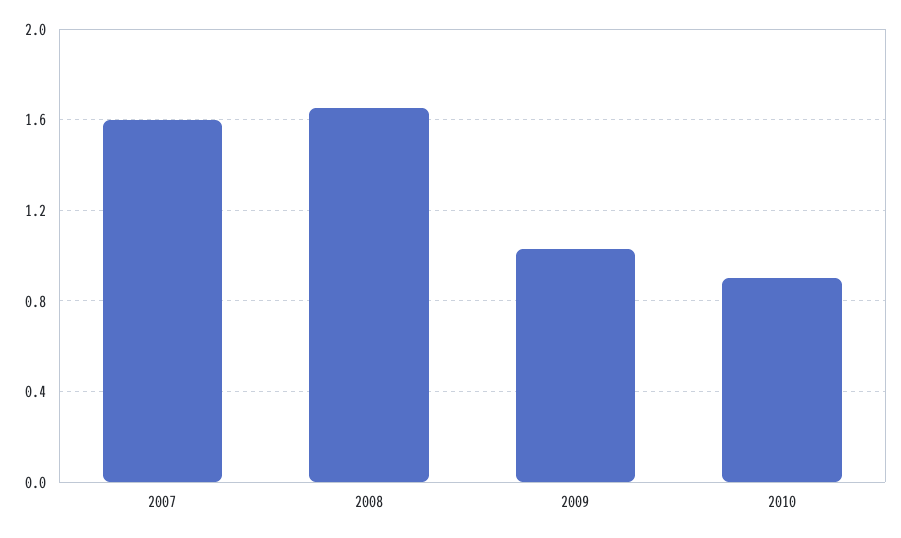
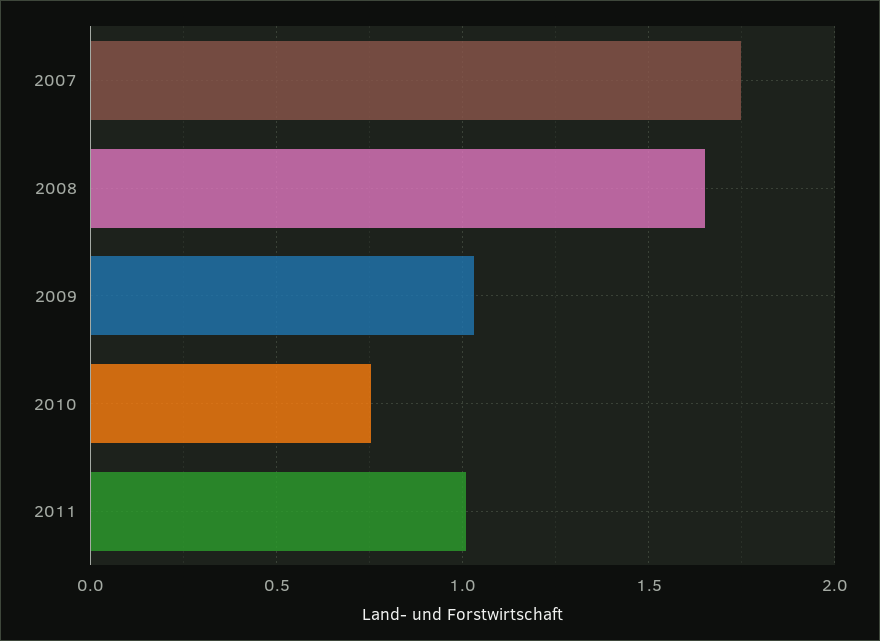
2007: 1.6 -> 1.75
2010: 0.9 -> 0.75
2011: none -> 1

